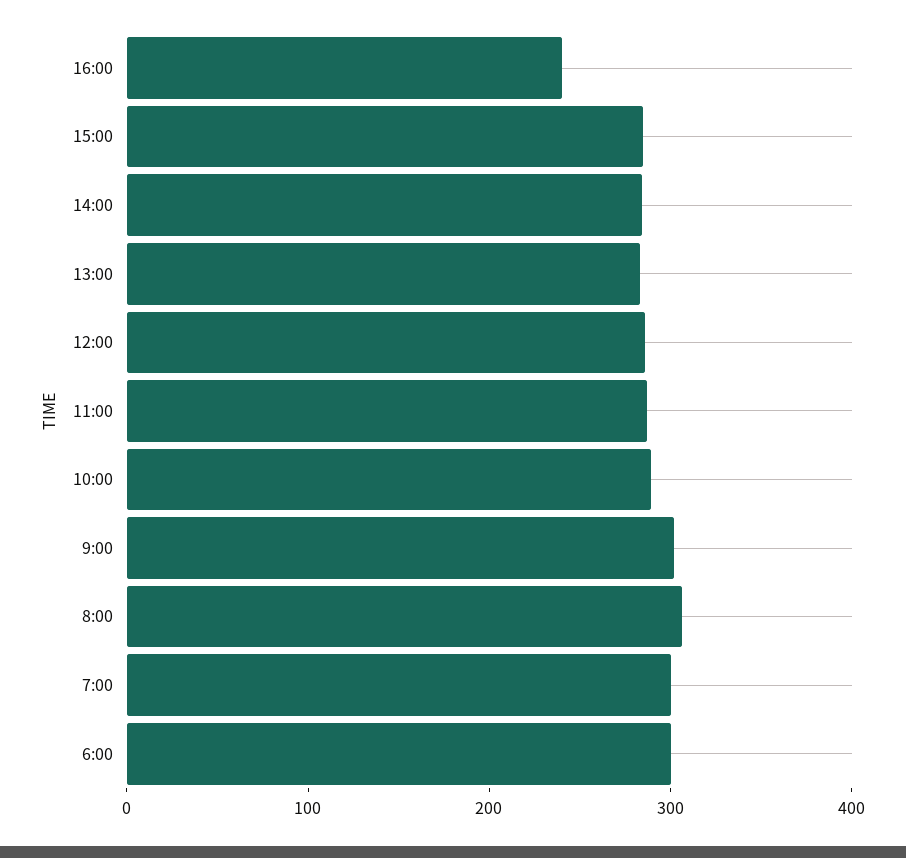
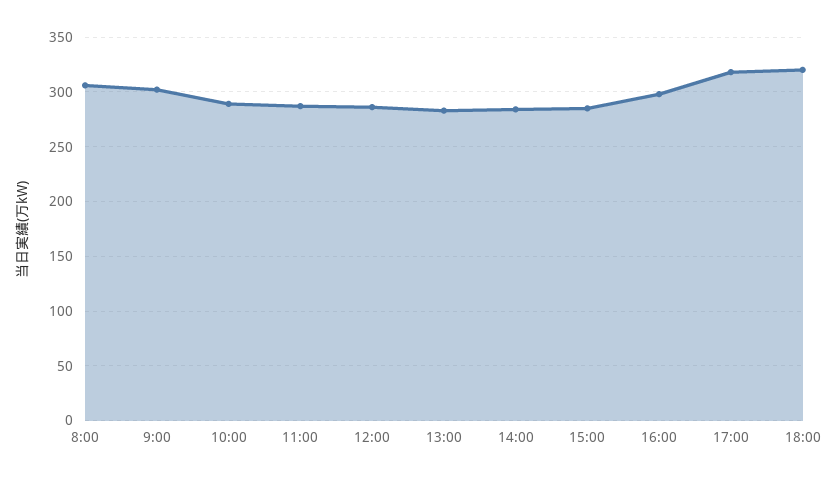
16:00: 240 -> 300
7:00: 300 -> none
6:00: 300 -> none
17:00: none -> 320
18:00: none -> 320

